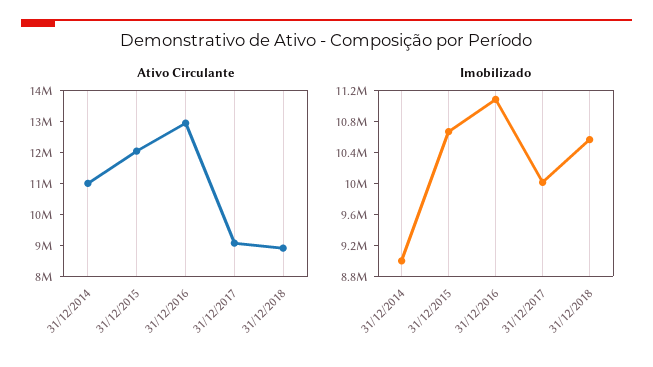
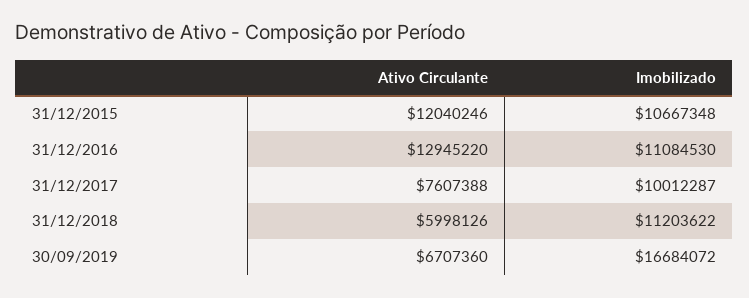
Ativo Circulante, 31/12/2014: 11000000 -> none
Ativo Circulante, 31/12/2017: 9000000 -> 7607388
Ativo Circulante, 31/12/2018: 9000000 -> 5998126
Imobilizado, 31/12/2014: 9000000 -> none
Imobilizado, 31/12/2018: 10600000 -> 11203622
Ativo Circulante, 30/09/2019: none -> 6707360
Imobilizado, 30/09/2019: none -> 16684072

